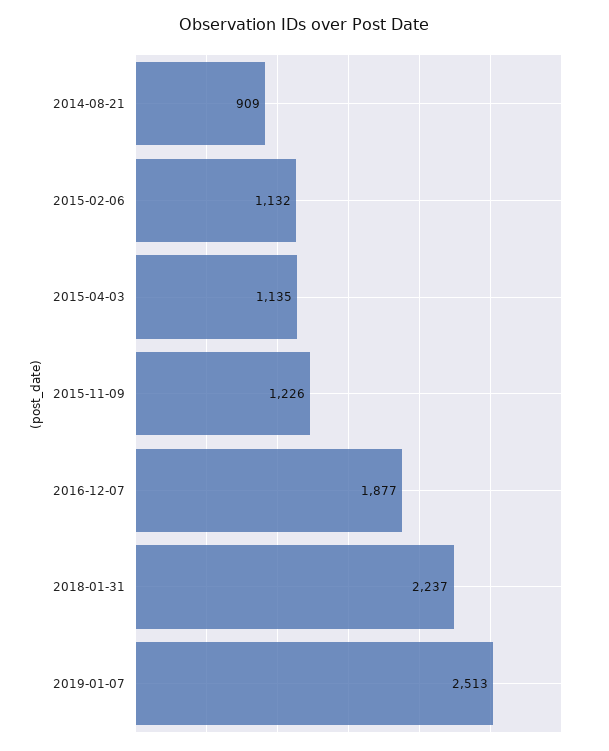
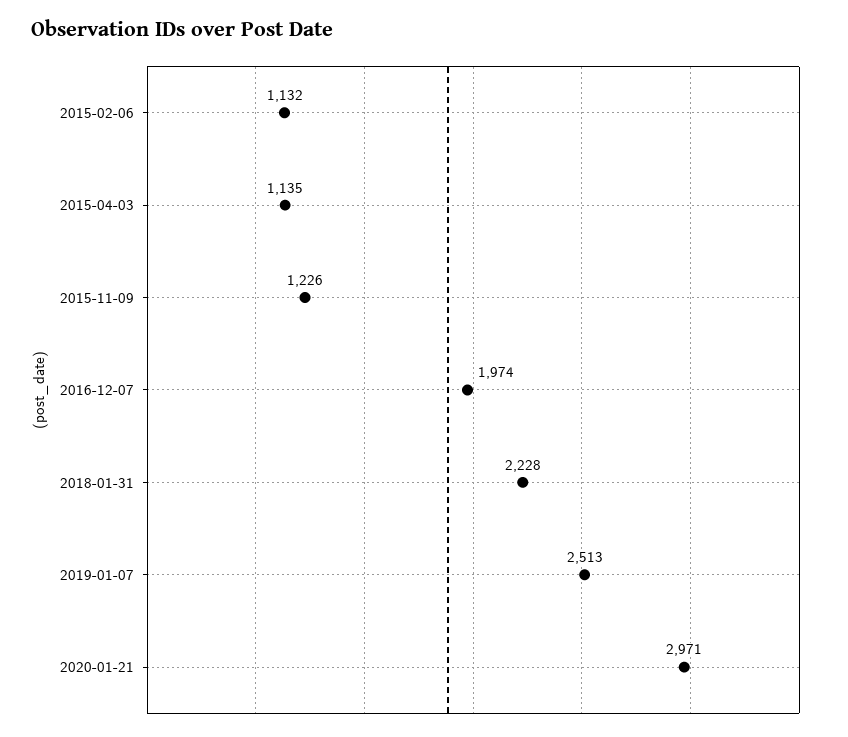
2014-08-21: 909 -> none
2016-12-07: 1877 -> 1974
2018-01-31: 2237 -> 2228
2020-01-21: none -> 2971

